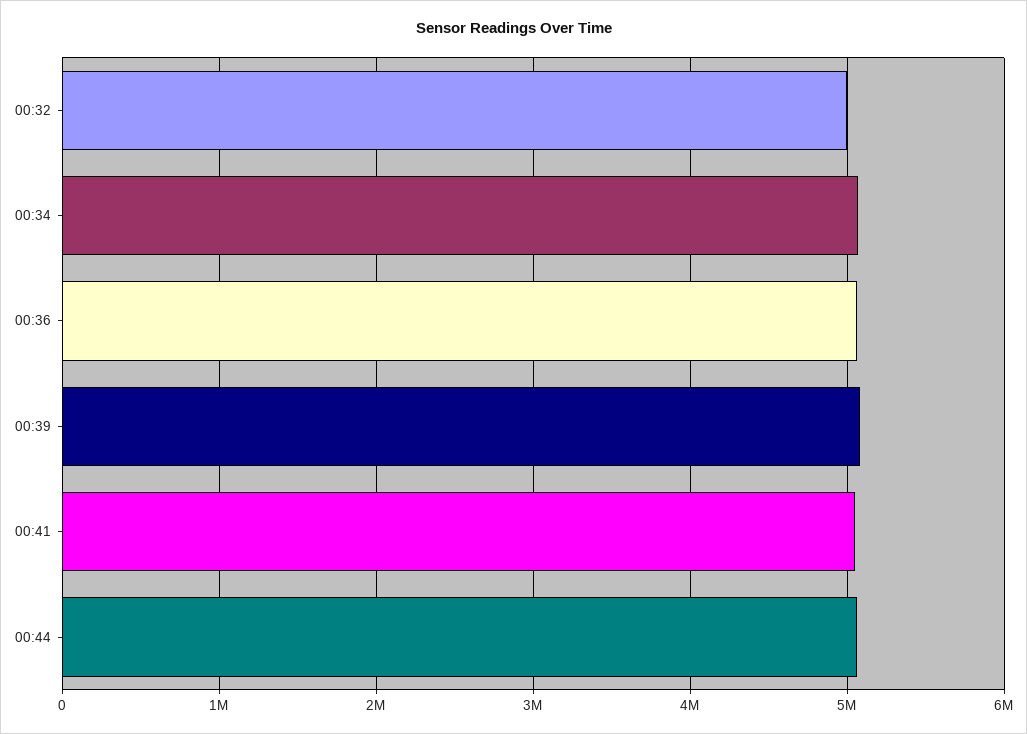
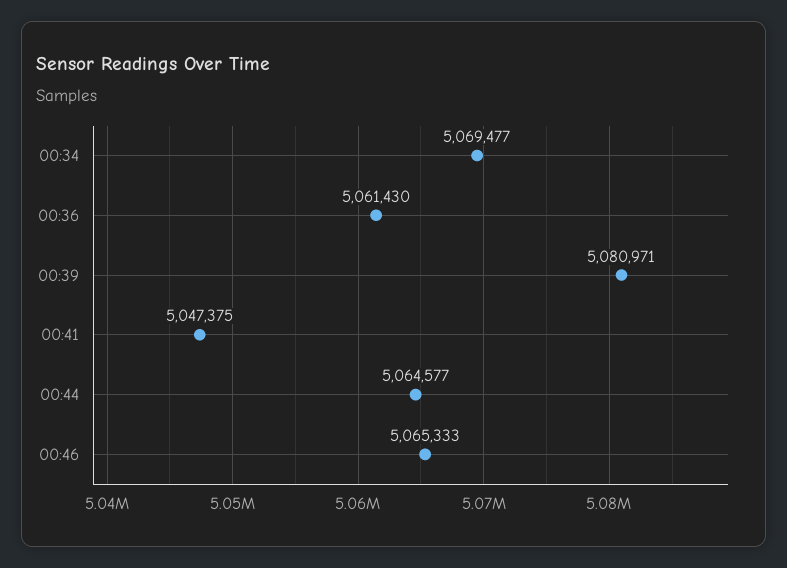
00:32: 5000000 -> none
00:46: none -> 5065333

